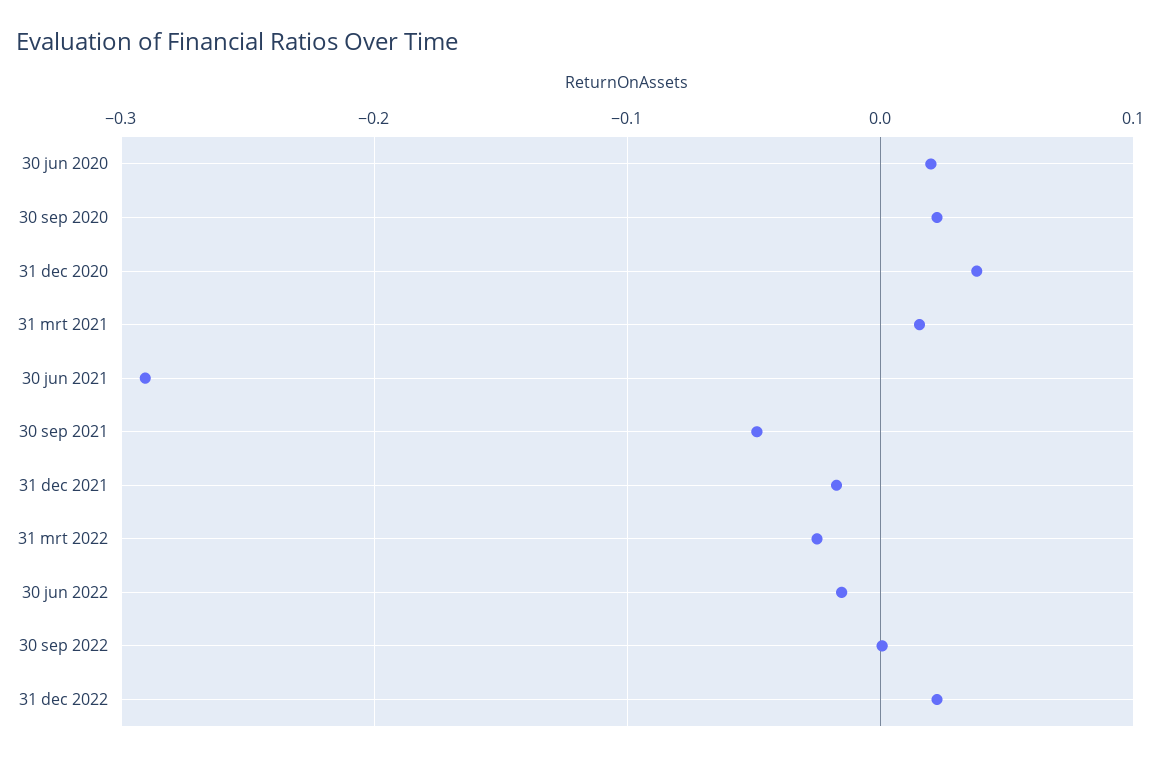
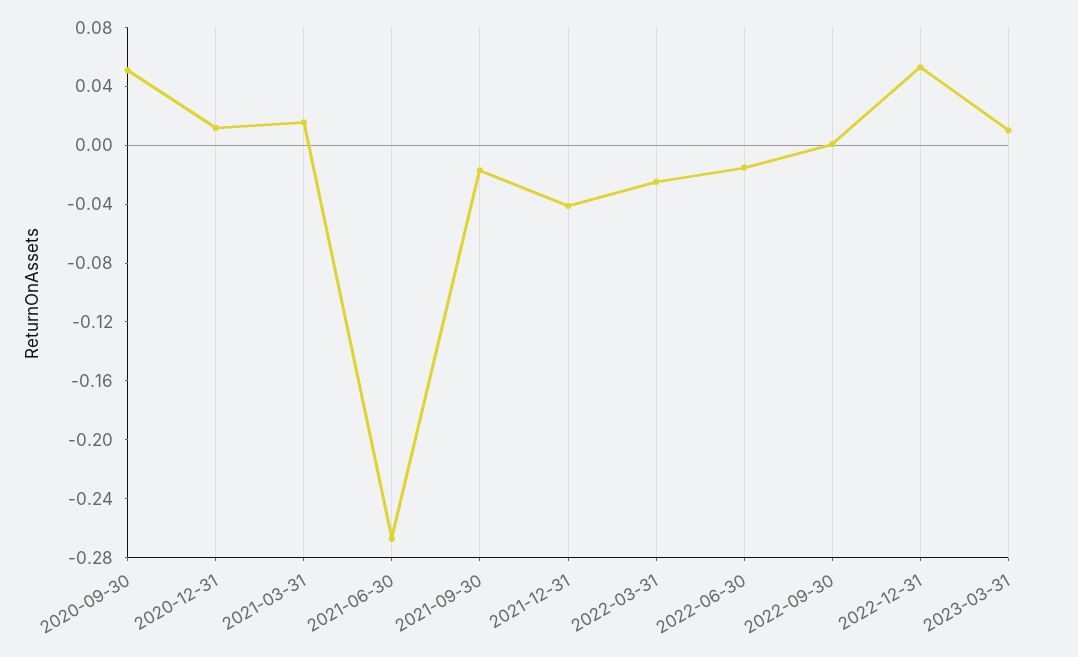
30 jun 2020: 0.02 -> none
30 sep 2020: 0.02 -> 0.05
31 dec 2020: 0.04 -> 0.01
30 jun 2021: -0.29 -> -0.27
30 sep 2021: -0.05 -> -0.02
31 dec 2021: -0.02 -> -0.04
31 dec 2022: 0.02 -> 0.05
2023-03-31: none -> 0.01

